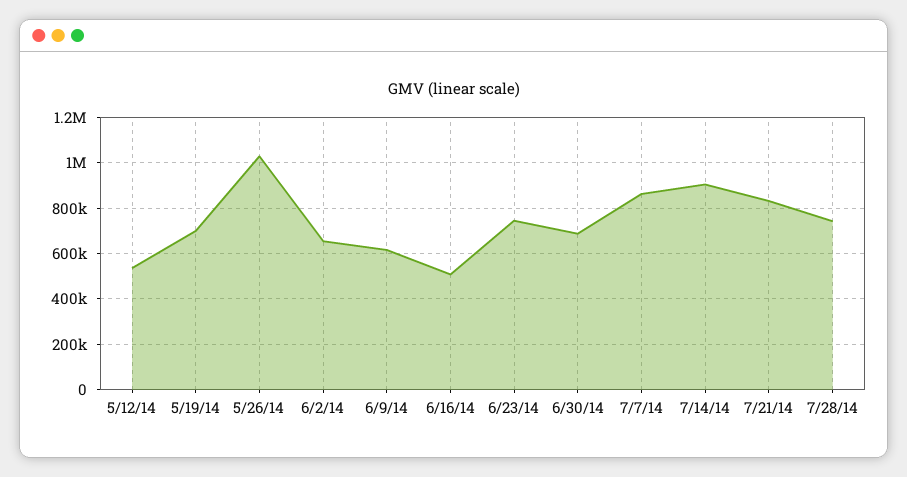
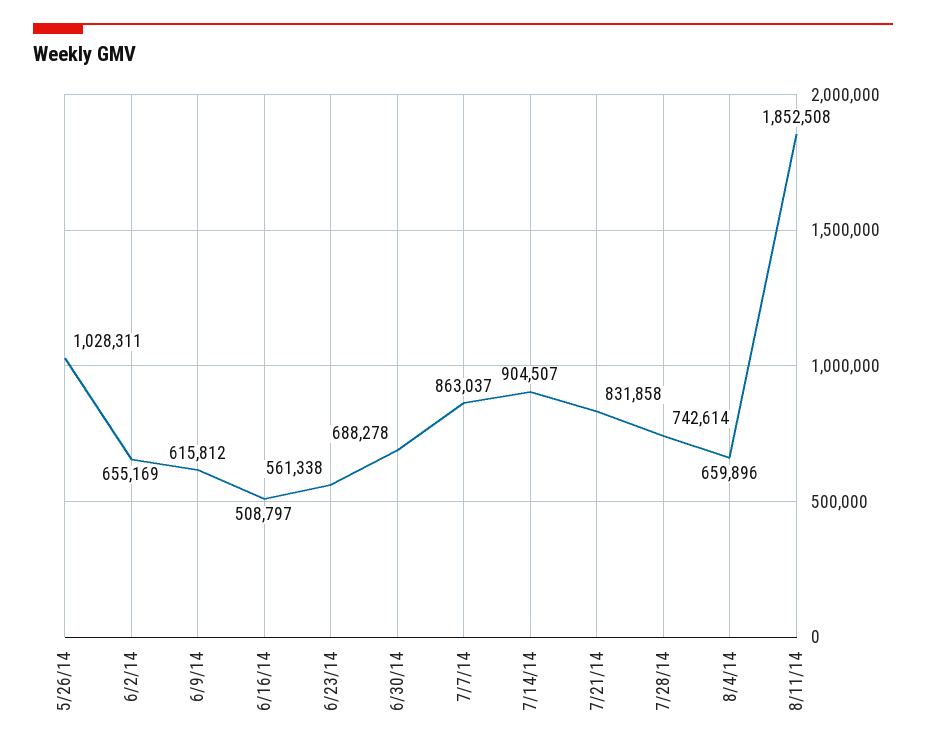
5/12/14: 550000 -> none
5/19/14: 700000 -> none
6/23/14: 750000 -> 561338
8/4/14: none -> 659896
8/11/14: none -> 1852508

